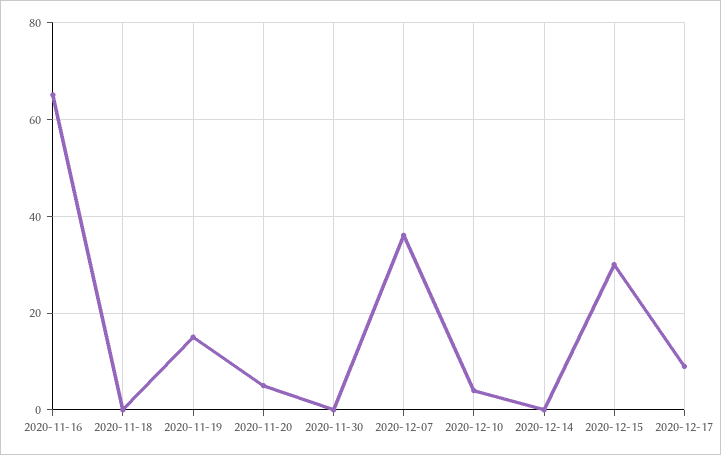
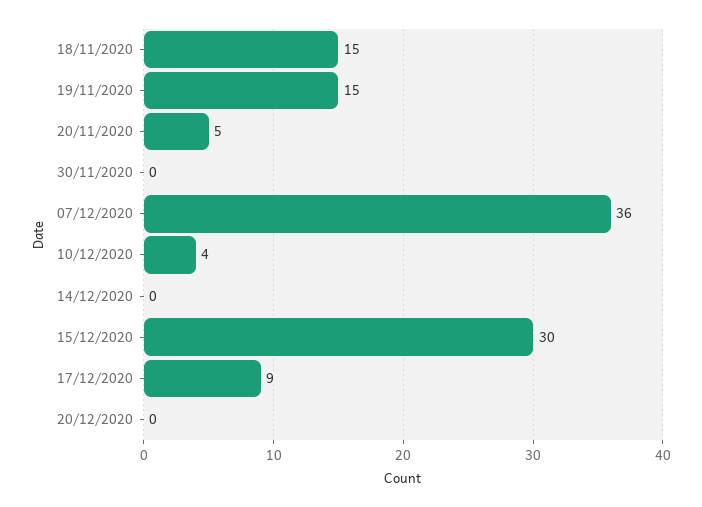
2020-11-16: 65 -> none
2020-11-18: 0 -> 15
20/12/2020: none -> 0

